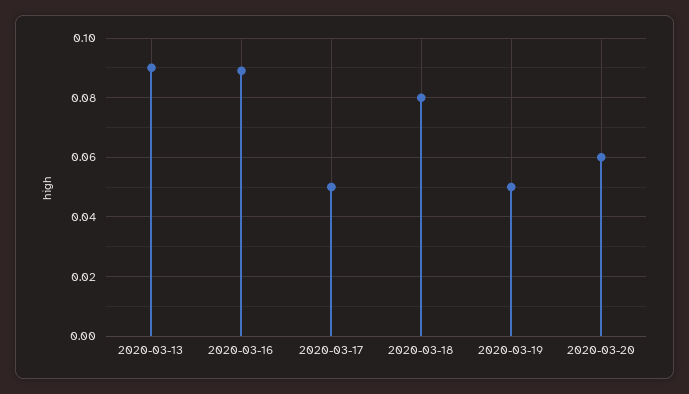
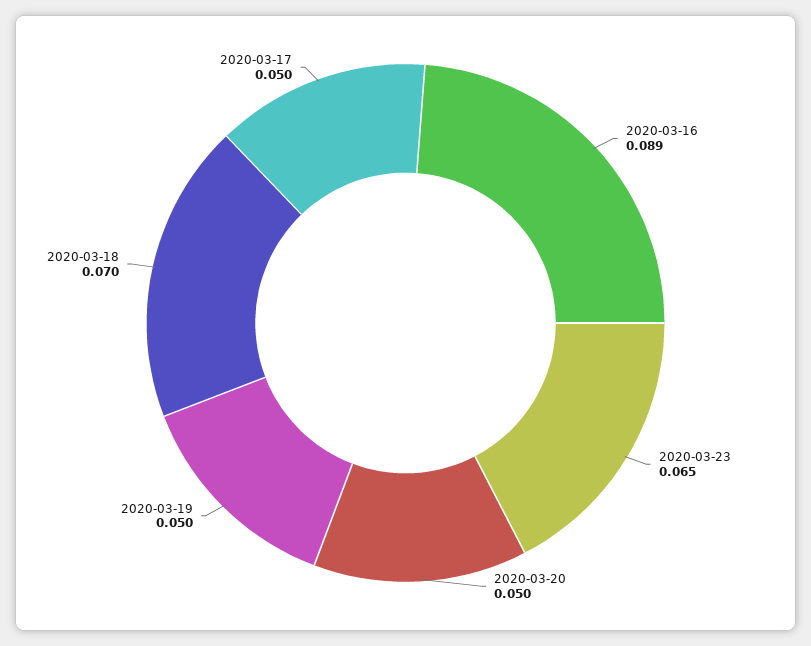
2020-03-13: 0.09 -> none
2020-03-18: 0.08 -> 0.07
2020-03-20: 0.06 -> 0.05
2020-03-23: none -> 0.065

